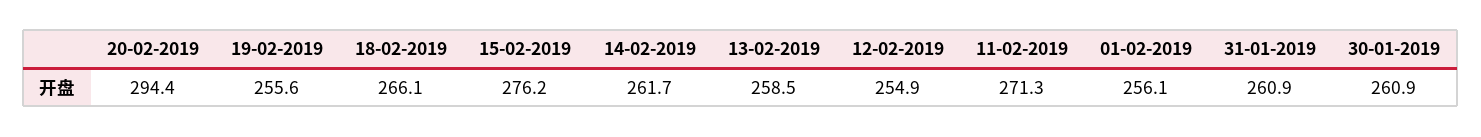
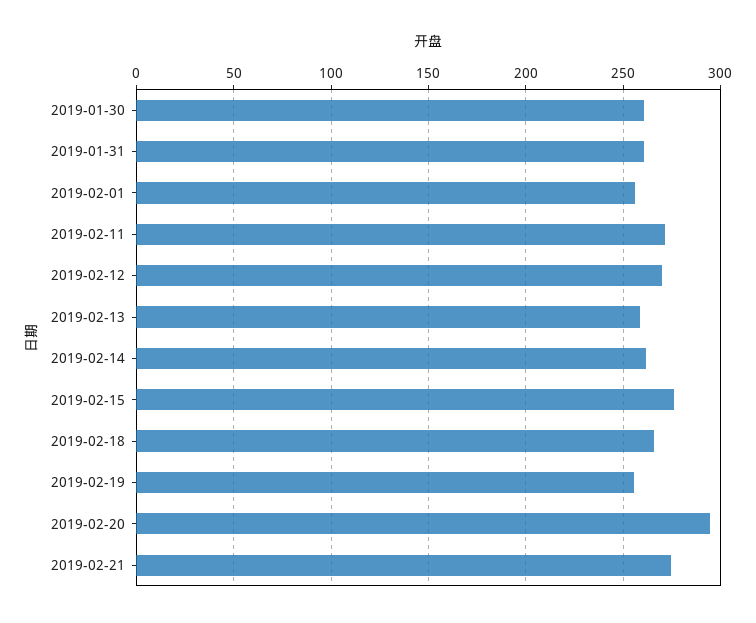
12-02-2019: 254.9 -> 270
2019-02-21: none -> 275

